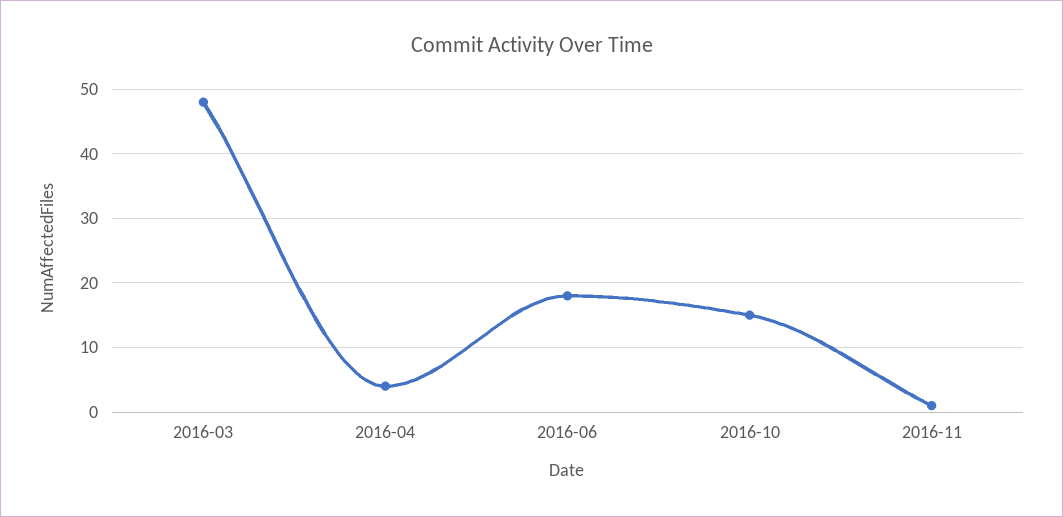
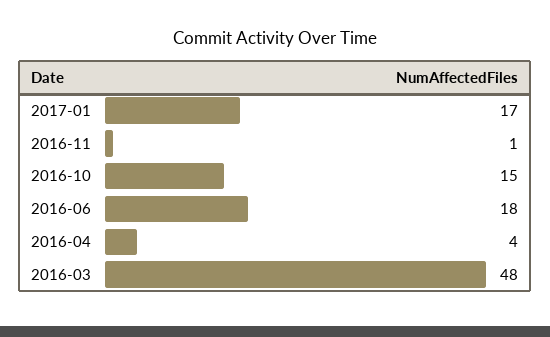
2017-01: none -> 17

